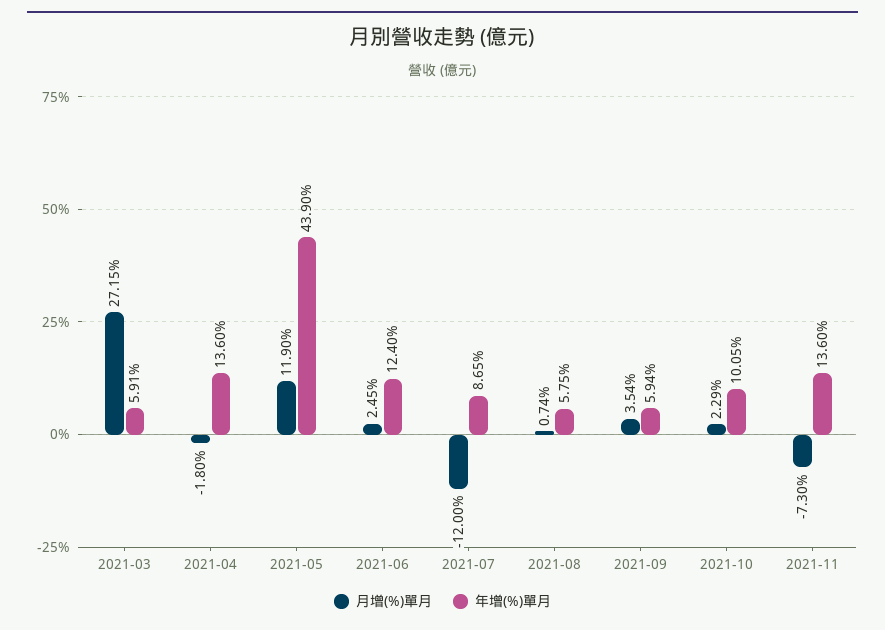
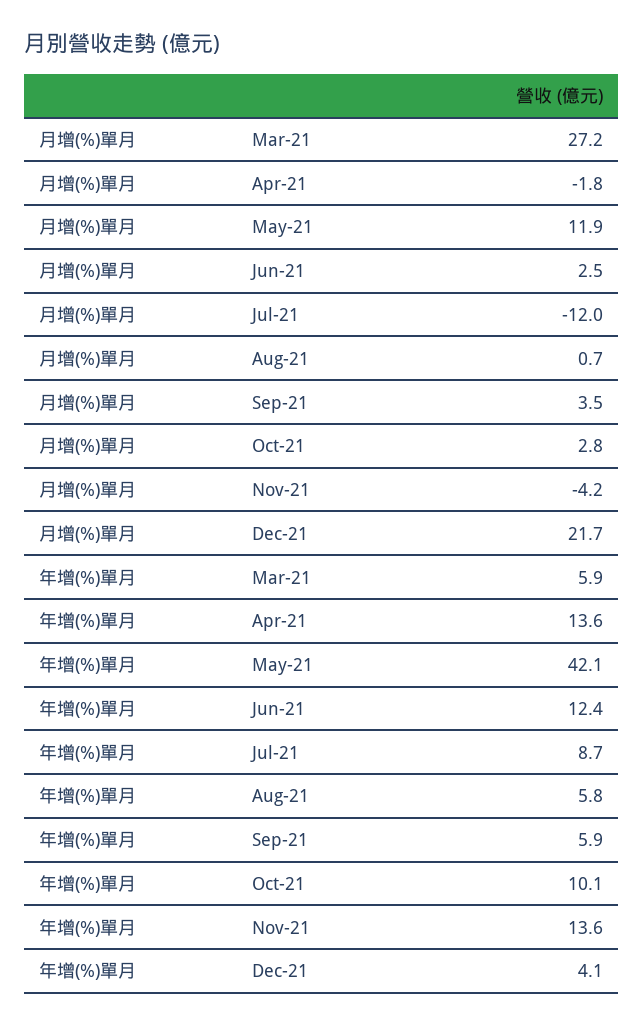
年增(%)單月, 2021-05: 43.9 -> 42.1
月增(%)單月, 2021-10: 2.29 -> 2.8
月增(%)單月, 2021-11: -7.3 -> -4.2
月增(%)單月, Dec-21: none -> 21.7
年增(%)單月, Dec-21: none -> 4.1

